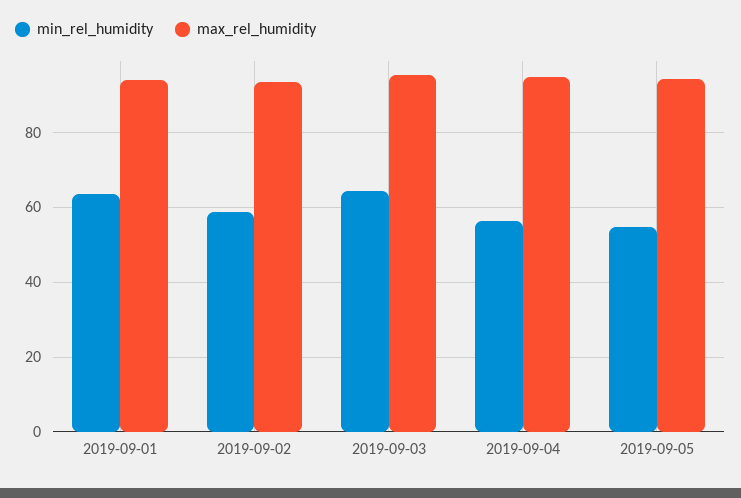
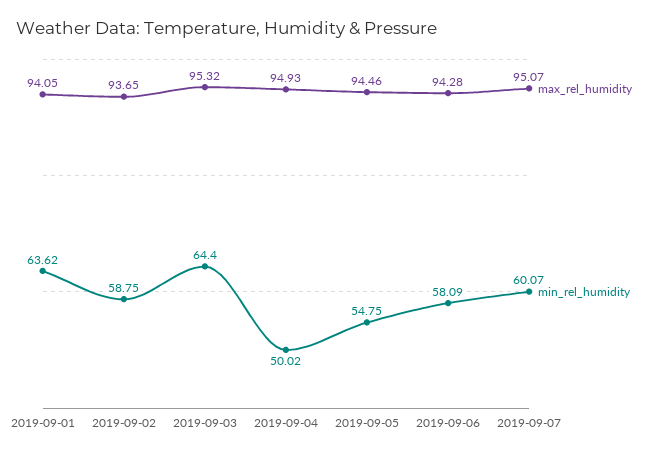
min_rel_humidity, 2019-09-04: 56 -> 50.02
max_rel_humidity, 2019-09-06: none -> 94.28
min_rel_humidity, 2019-09-06: none -> 58.09
max_rel_humidity, 2019-09-07: none -> 95.07
min_rel_humidity, 2019-09-07: none -> 60.07

